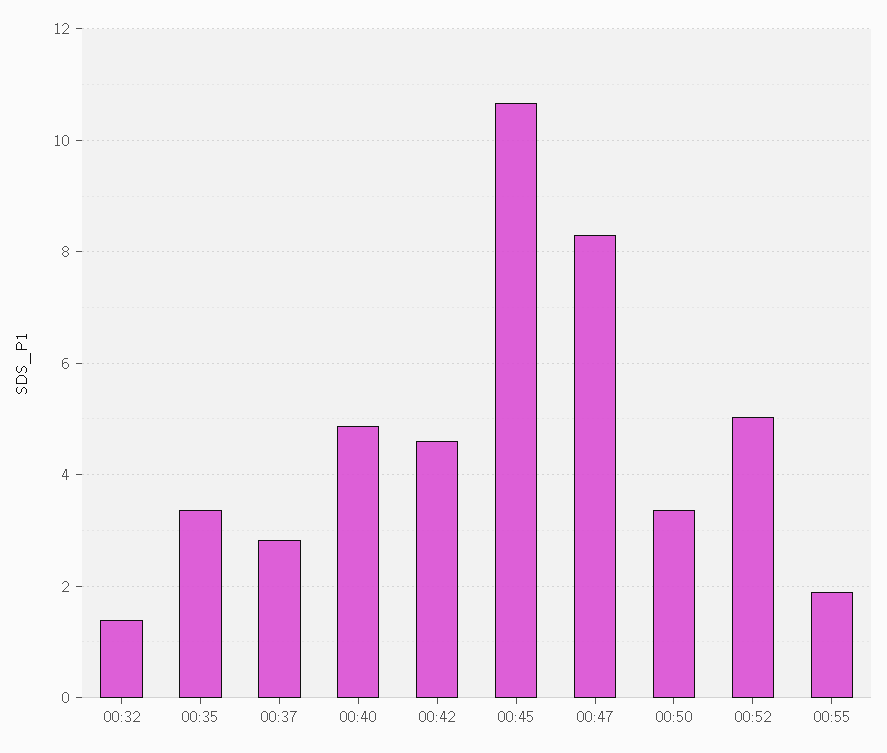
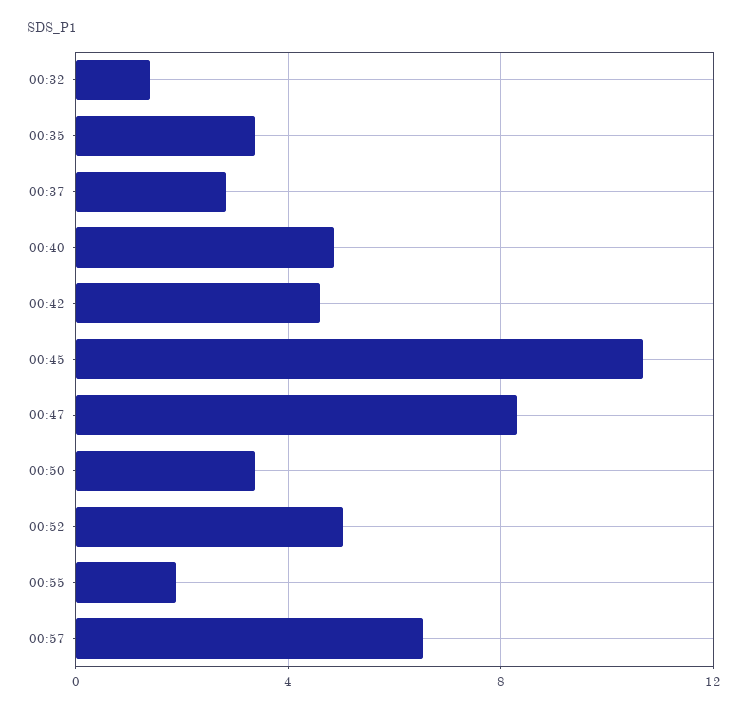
00:57: none -> 6.5

